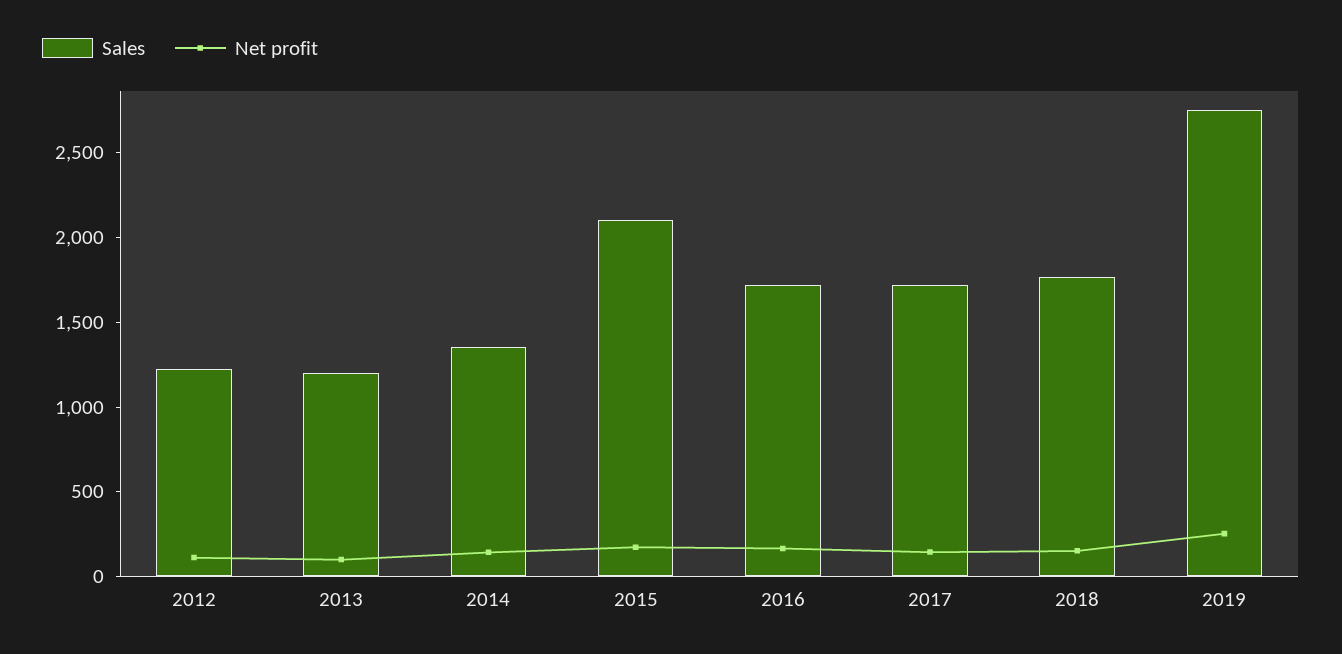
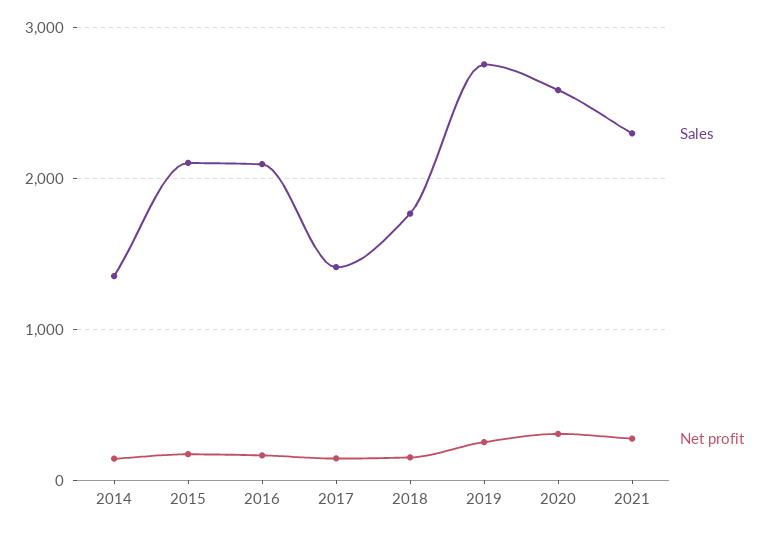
Sales, 2012: 1200 -> none
Net profit, 2012: 100 -> none
Sales, 2013: 1200 -> none
Net profit, 2013: 100 -> none
Sales, 2016: 1700 -> 2100
Sales, 2017: 1700 -> 1400
Sales, 2020: none -> 2600
Net profit, 2020: none -> 300
Sales, 2021: none -> 2300
Net profit, 2021: none -> 300

